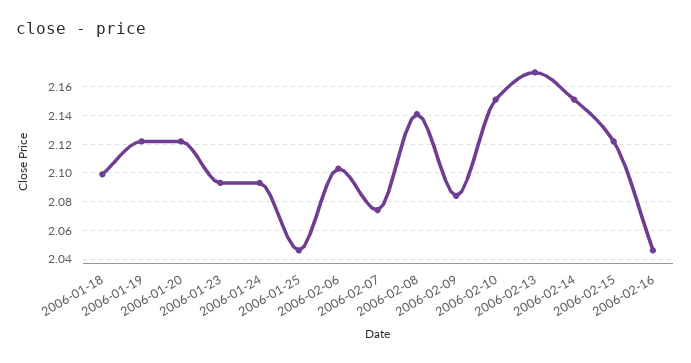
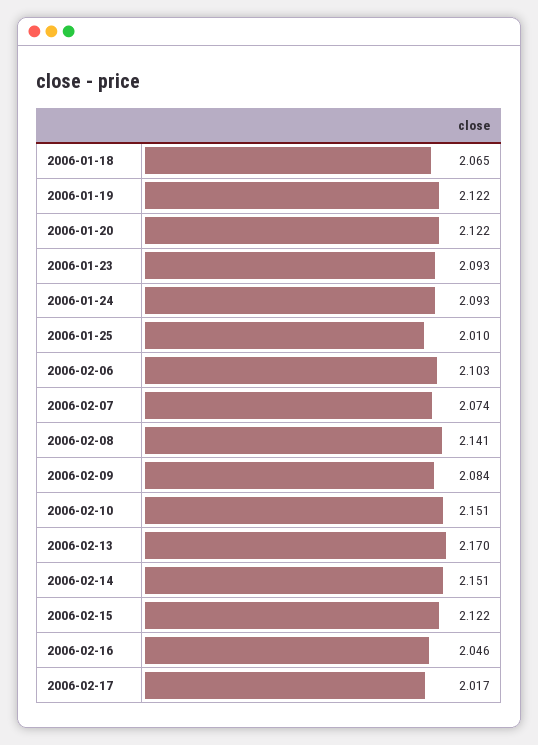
2006-01-18: 2.1 -> 2.065
2006-01-25: 2.045 -> 2.01
2006-02-17: none -> 2.017

